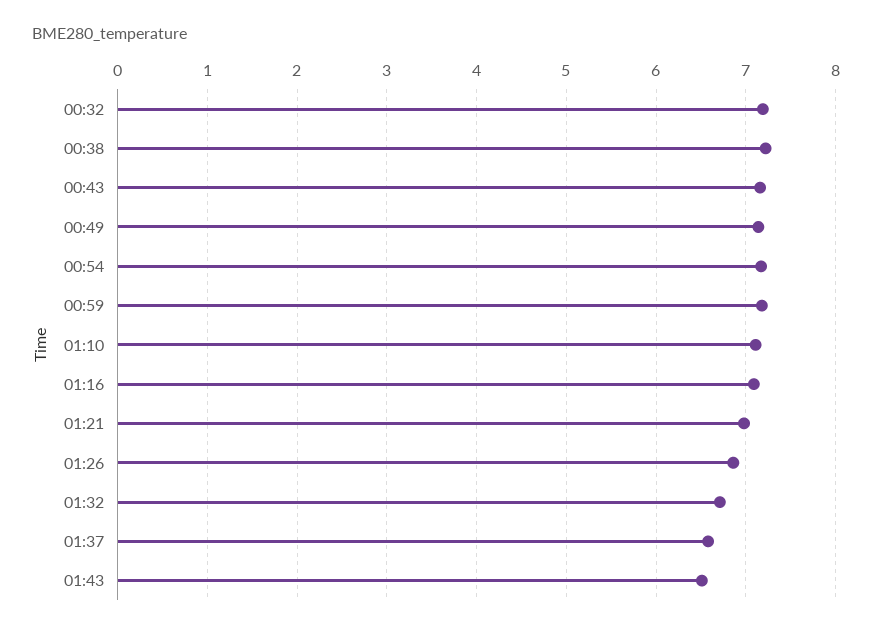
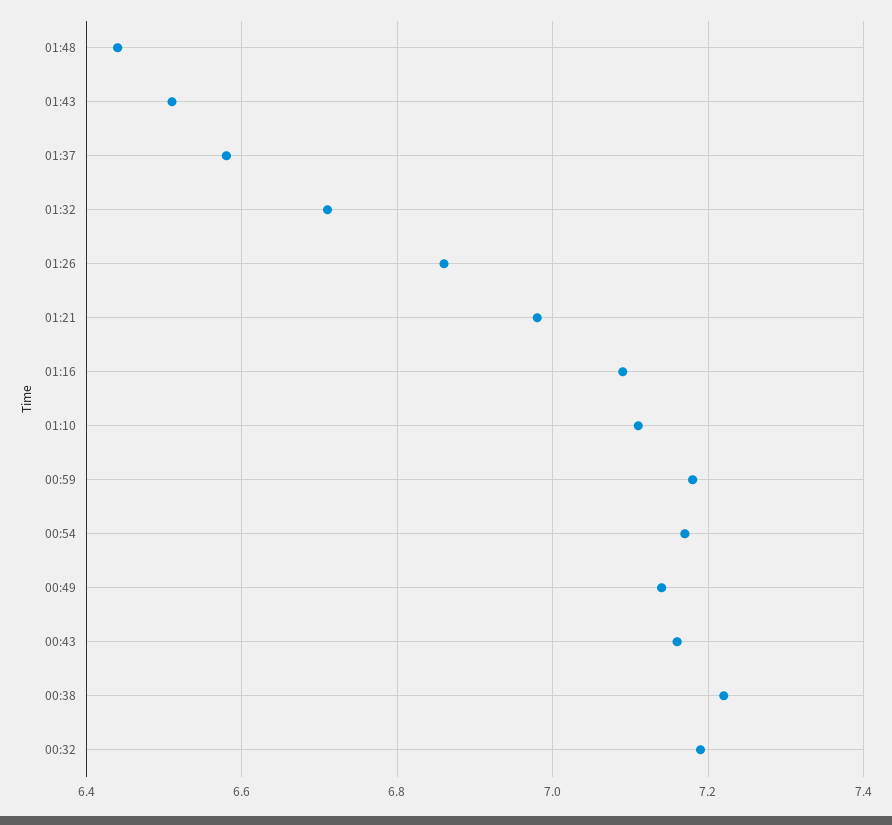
01:48: none -> 6.45

